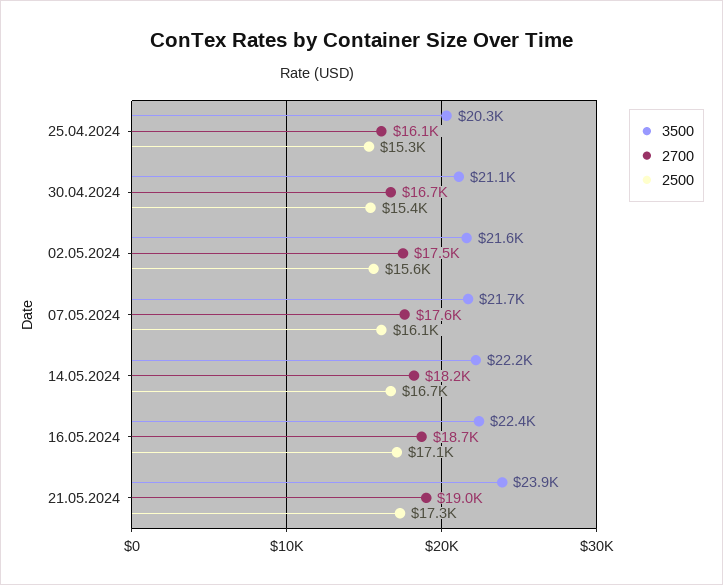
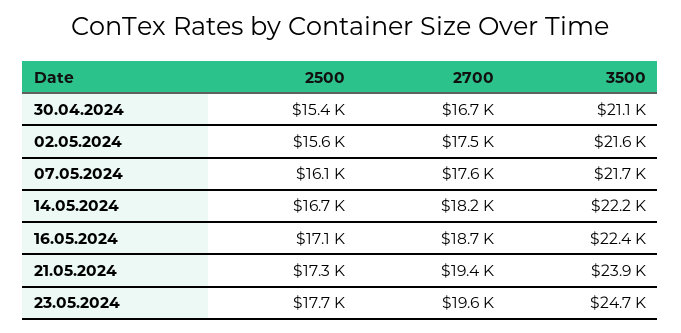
3500, 25.04.2024: 20300 -> none
2700, 25.04.2024: 16100 -> none
2500, 25.04.2024: 15300 -> none
2700, 21.05.2024: 19000 -> 19400
2500, 23.05.2024: none -> 17700
2700, 23.05.2024: none -> 19600
3500, 23.05.2024: none -> 24700

